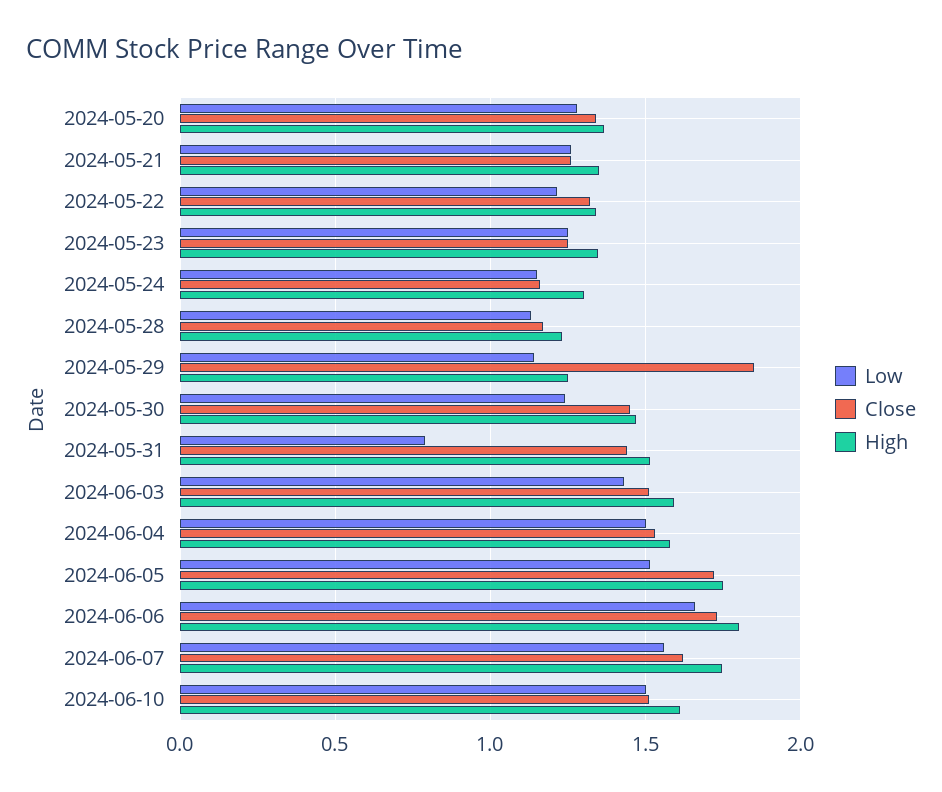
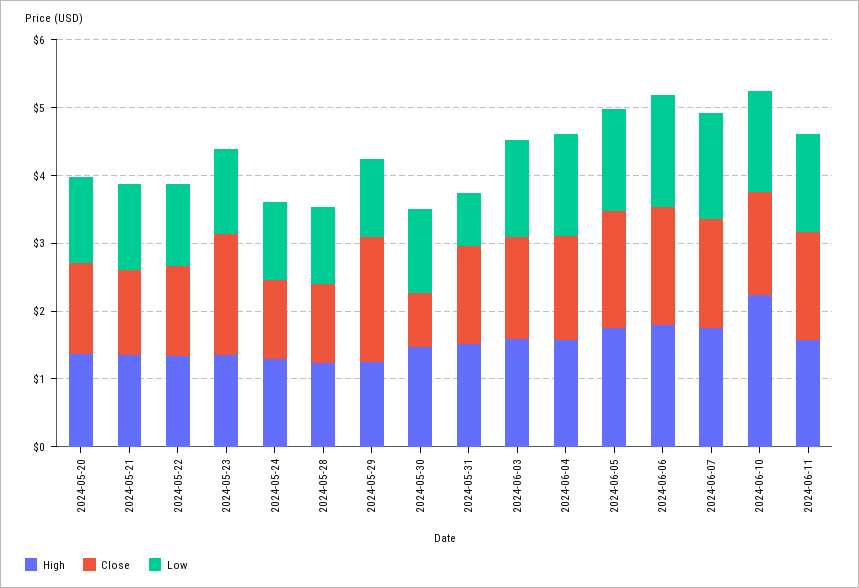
Close, 2024-05-23: 1.25 -> 1.8
Close, 2024-05-30: 1.45 -> 0.8
High, 2024-06-10: 1.6 -> 2.2
High, 2024-06-11: none -> 1.6
Close, 2024-06-11: none -> 1.6
Low, 2024-06-11: none -> 1.4

